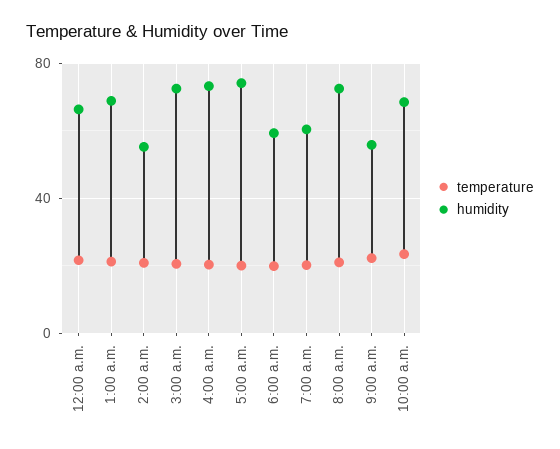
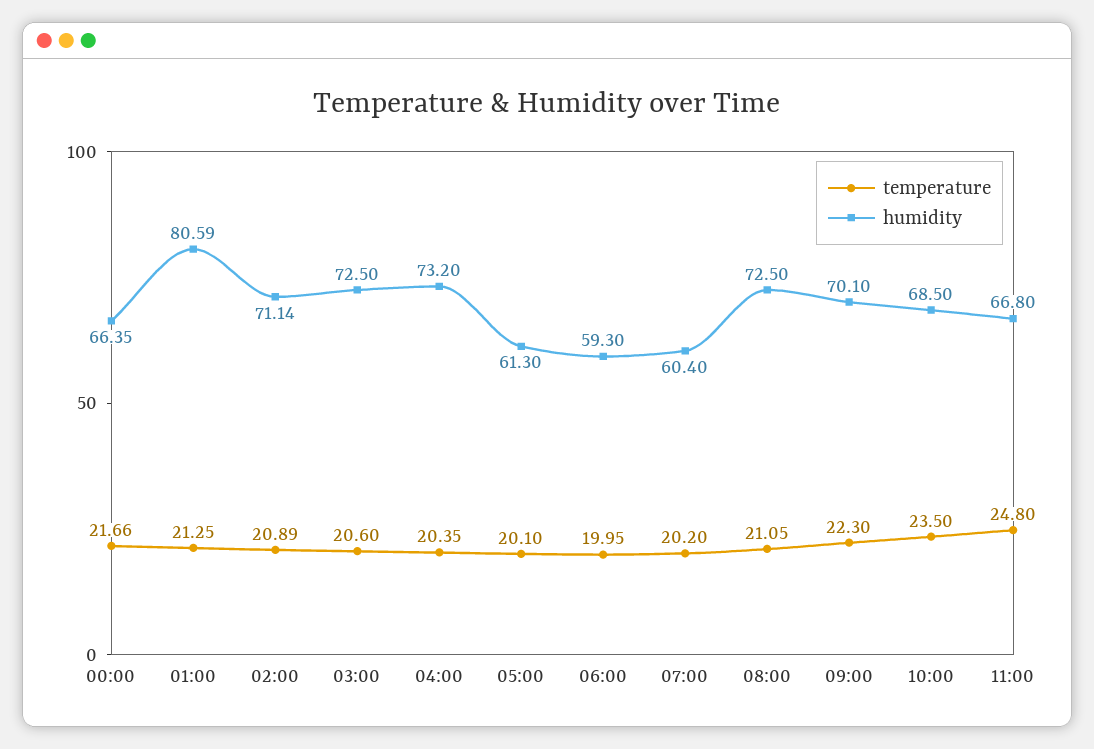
humidity, 1:00 a.m.: 70 -> 80.59
humidity, 2:00 a.m.: 55 -> 71.14
humidity, 5:00 a.m.: 75 -> 61.3
humidity, 9:00 a.m.: 55 -> 70.1
temperature, 11:00: none -> 24.8
humidity, 11:00: none -> 66.8

